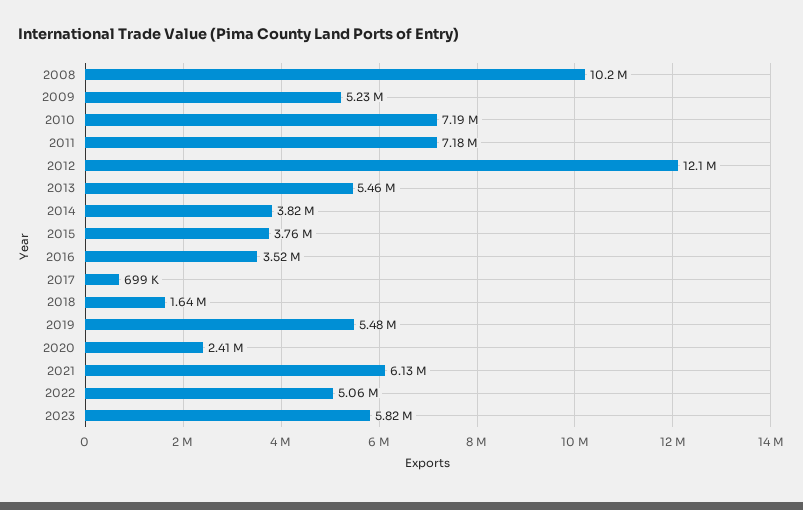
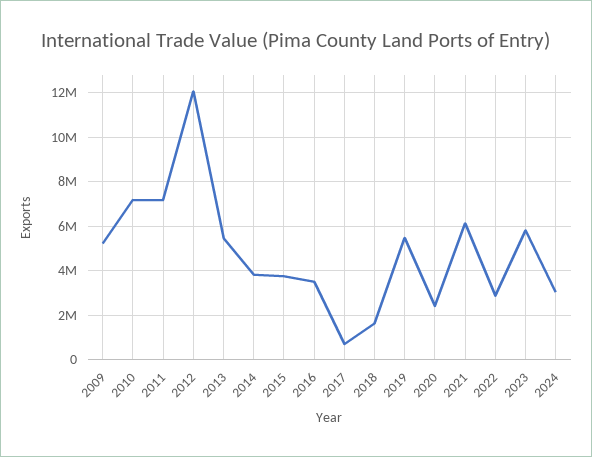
2008: 10200000 -> none
2022: 5060000 -> 3000000
2024: none -> 3000000

